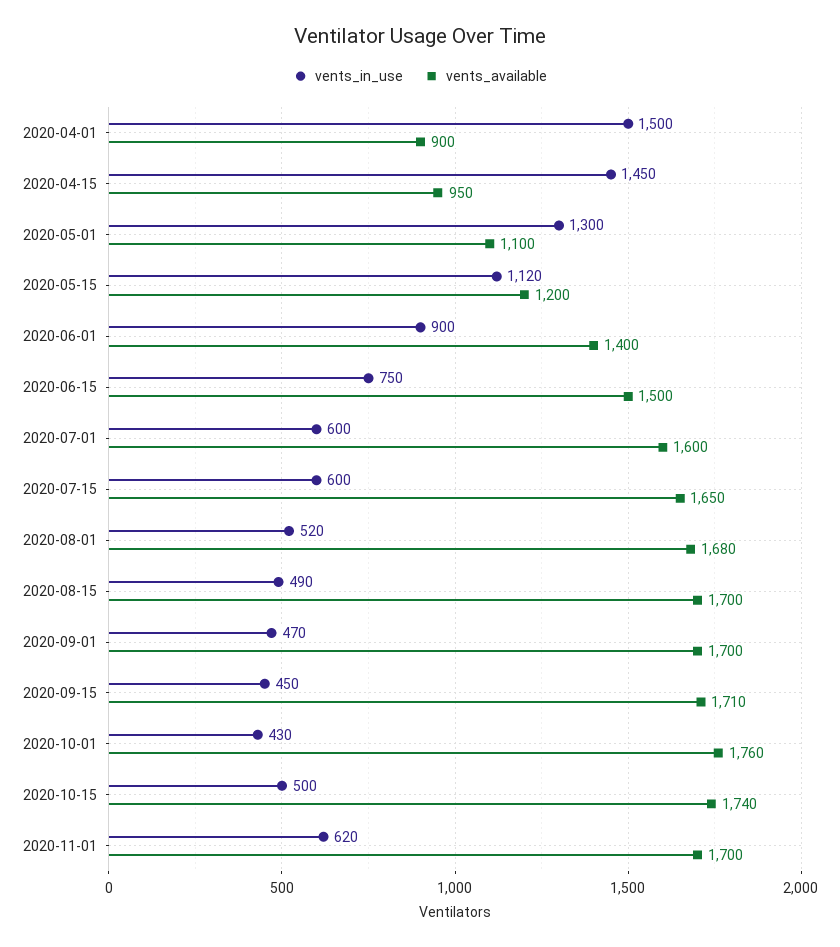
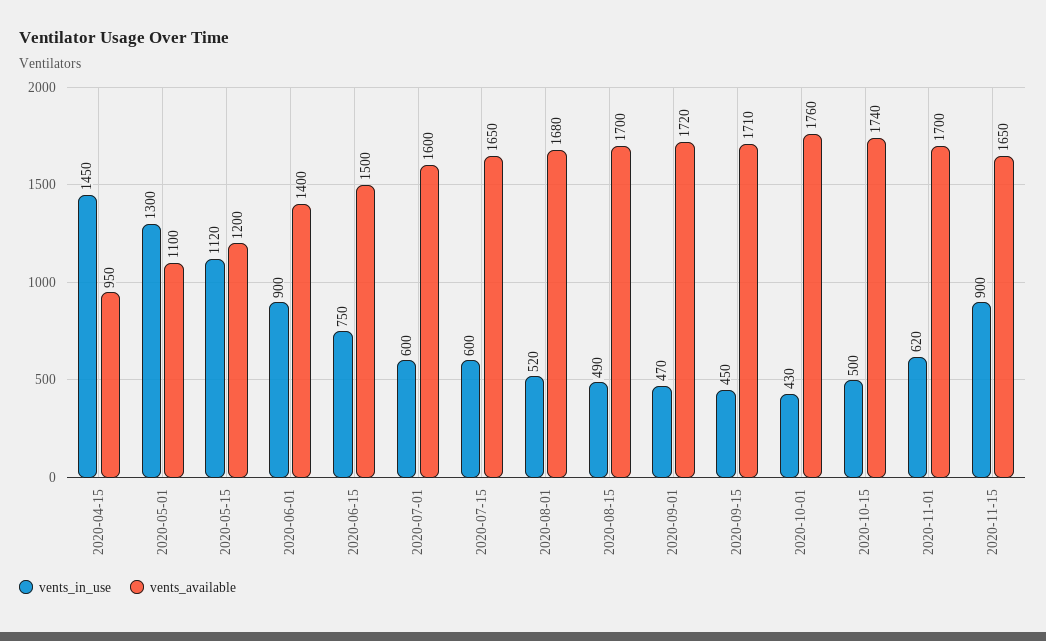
vents_in_use, 2020-04-01: 1500 -> none
vents_available, 2020-04-01: 900 -> none
vents_available, 2020-09-01: 1700 -> 1720
vents_in_use, 2020-11-15: none -> 900
vents_available, 2020-11-15: none -> 1650

